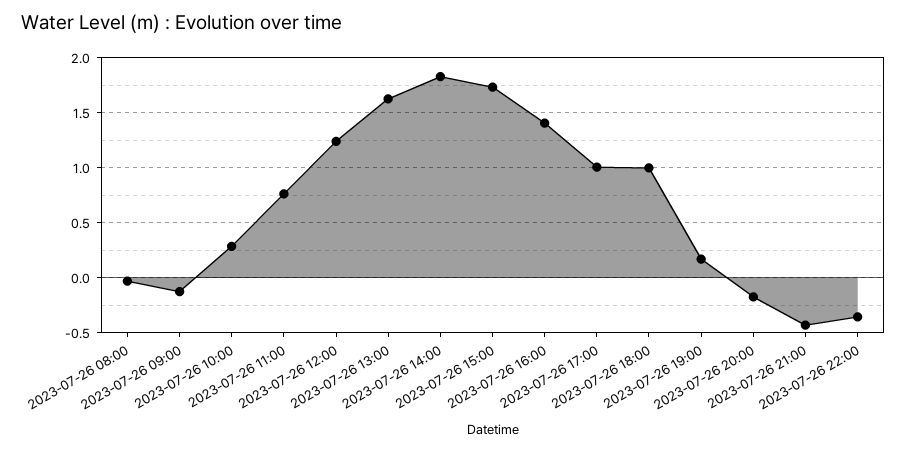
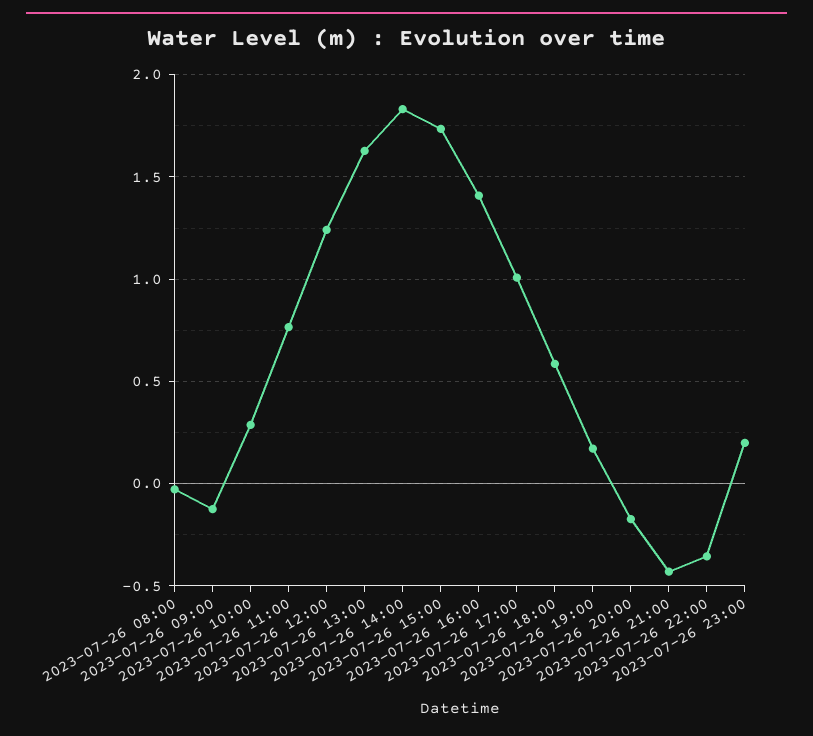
2023-07-26 18:00: 1 -> 0.6
2023-07-26 23:00: none -> 0.2

